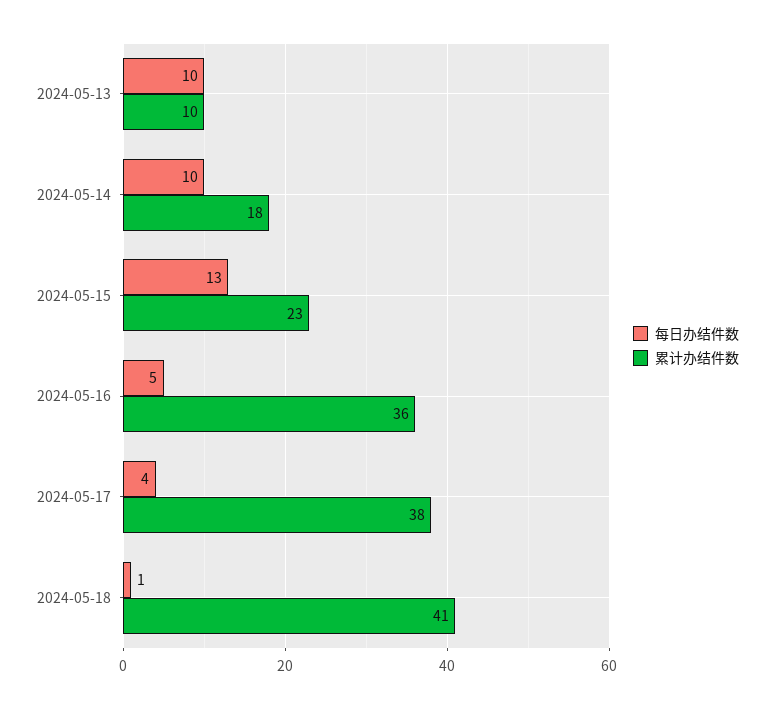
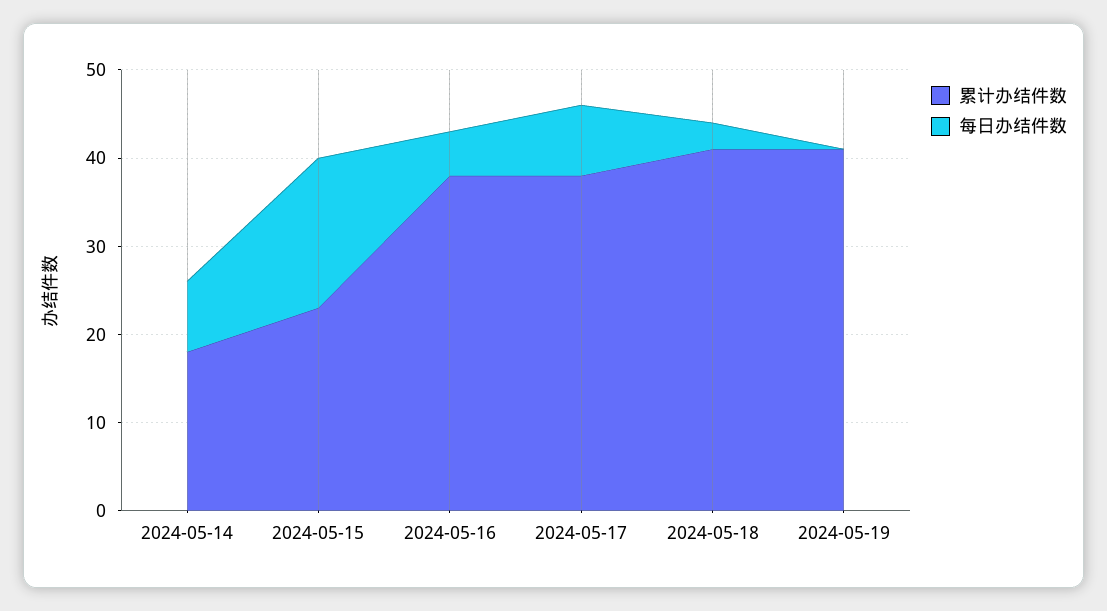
每日办结件数, 2024-05-13: 10 -> none
累计办结件数, 2024-05-13: 10 -> none
每日办结件数, 2024-05-14: 10 -> 8
每日办结件数, 2024-05-15: 13 -> 17
累计办结件数, 2024-05-16: 36 -> 38
每日办结件数, 2024-05-17: 4 -> 8
每日办结件数, 2024-05-18: 1 -> 3
累计办结件数, 2024-05-19: none -> 41
每日办结件数, 2024-05-19: none -> 0

